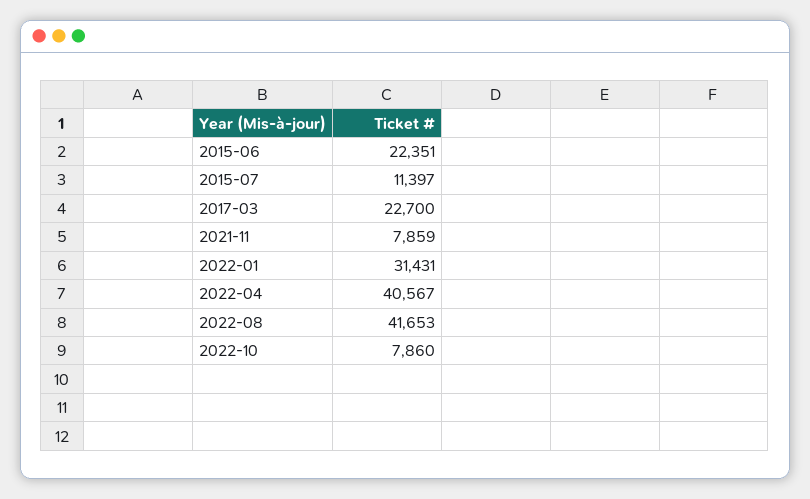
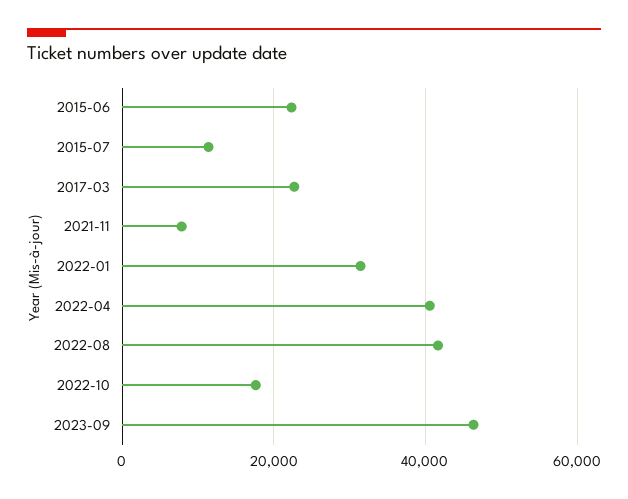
2022-10: 7860 -> 18000
2023-09: none -> 46000

